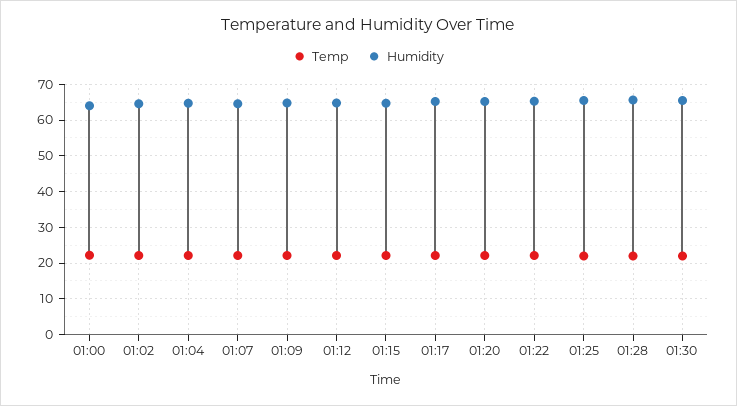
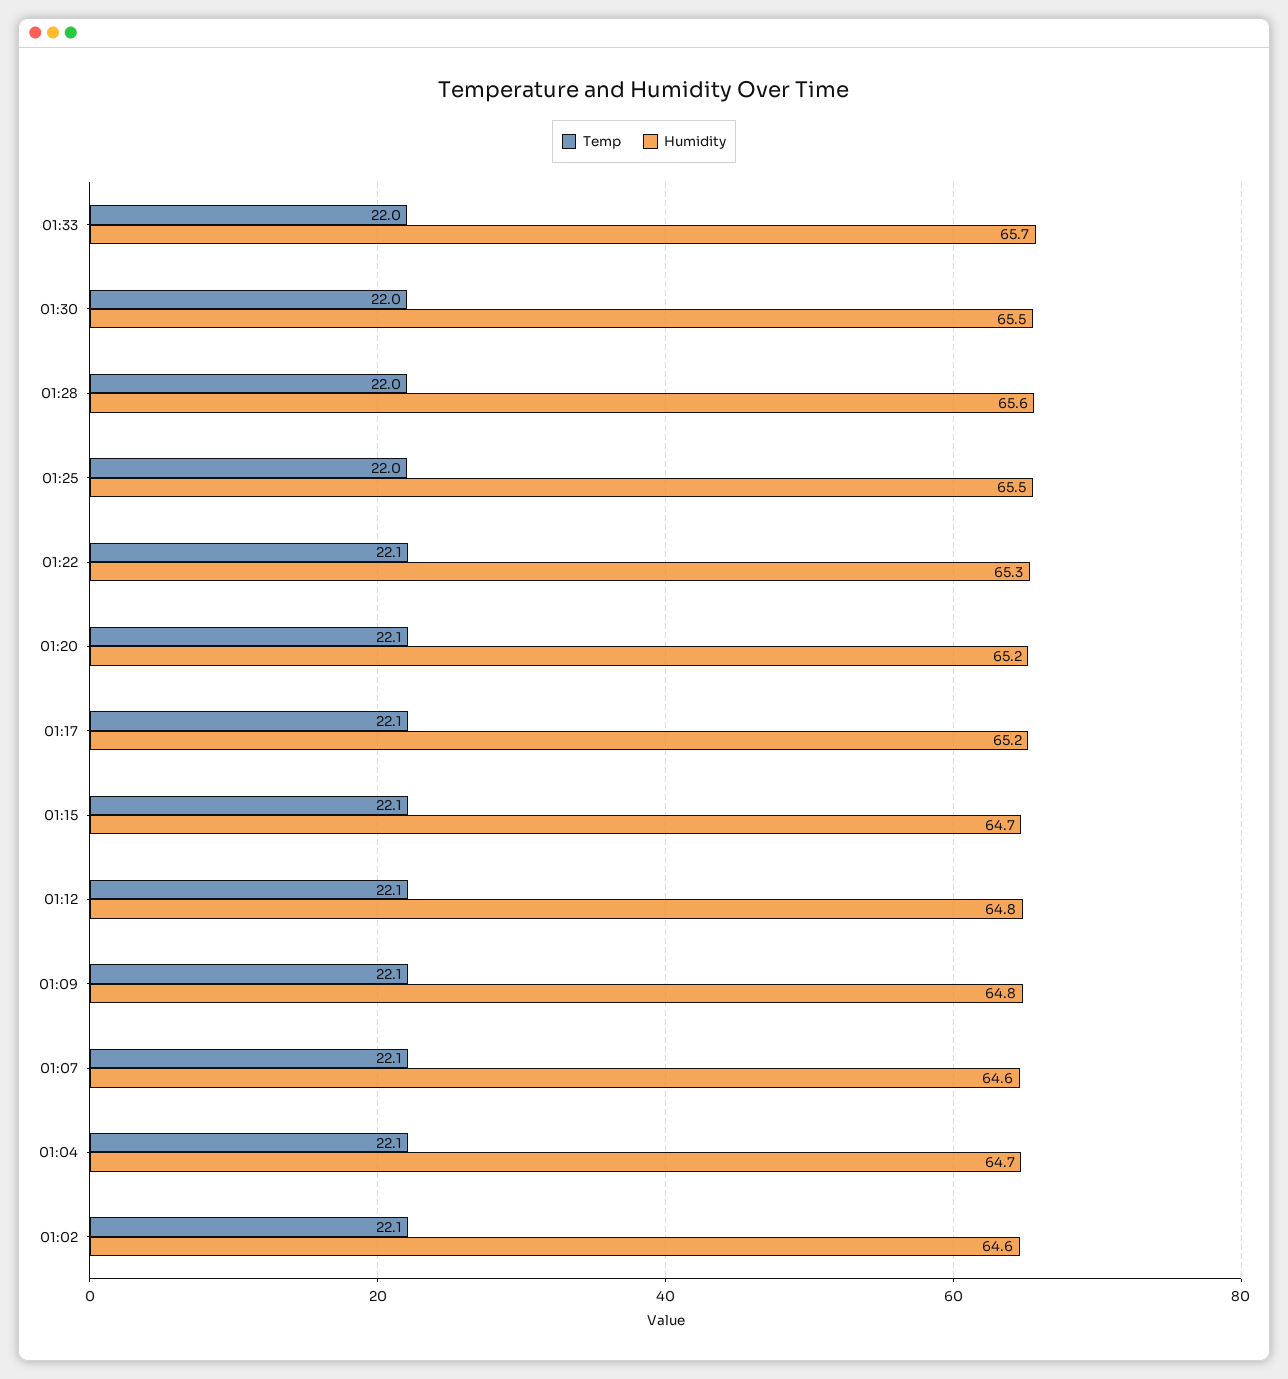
Temp, 01:00: 22 -> none
Humidity, 01:00: 64 -> none
Temp, 01:33: none -> 22
Humidity, 01:33: none -> 65.7

